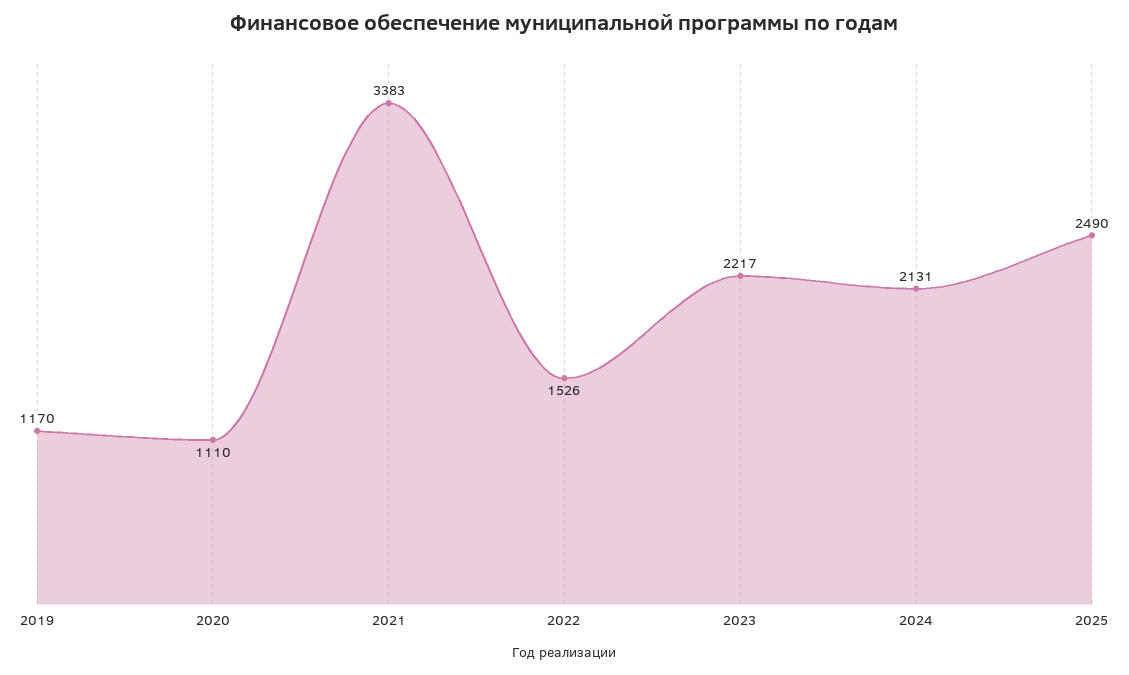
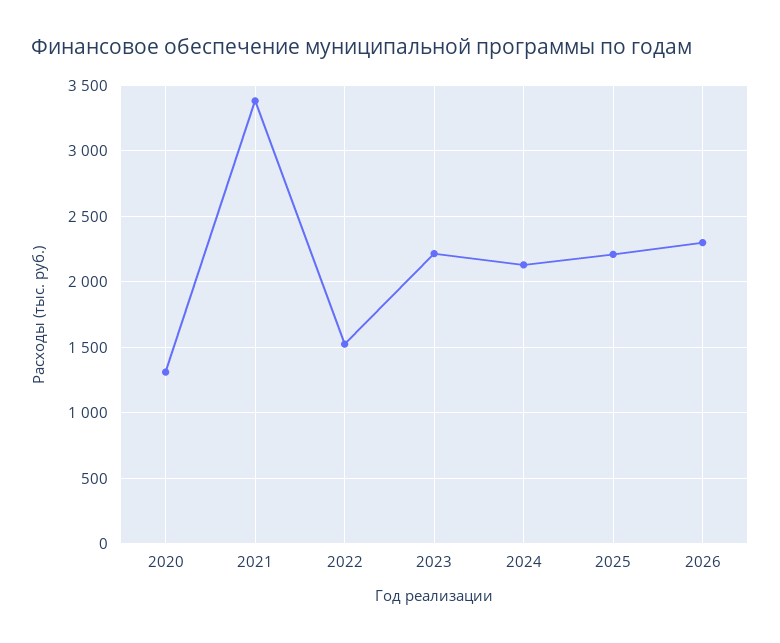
2019: 1170 -> none
2020: 1110 -> 1300
2025: 2490 -> 2200
2026: none -> 2300

